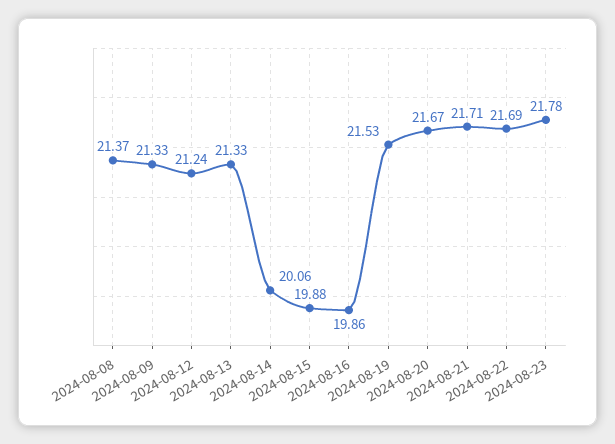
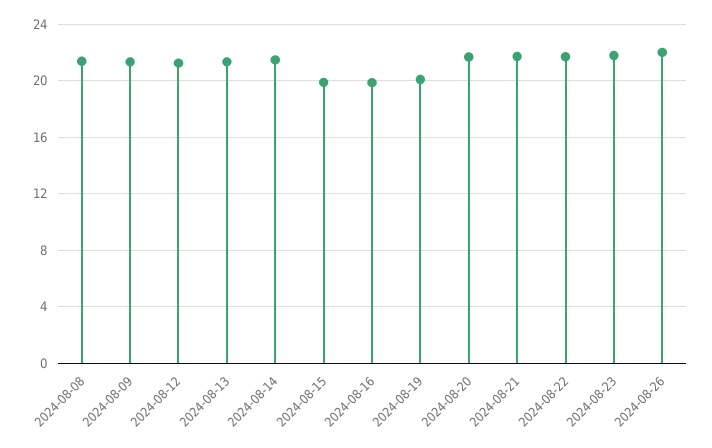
2024-08-14: 20.06 -> 21.5
2024-08-19: 21.53 -> 20
2024-08-26: none -> 22

